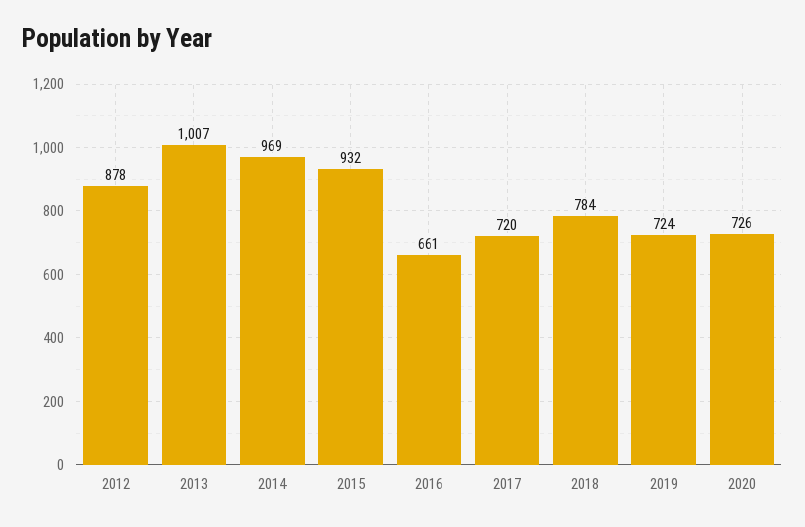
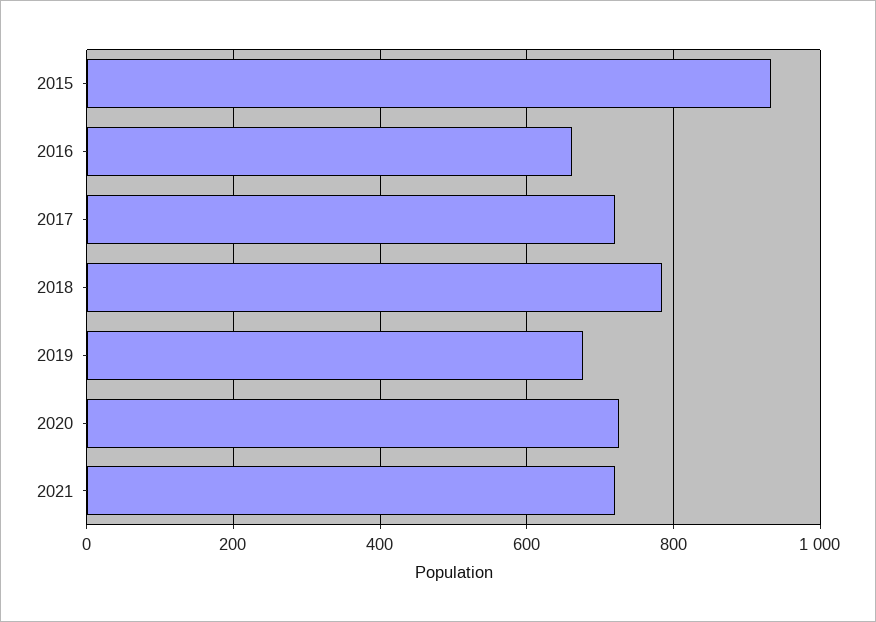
2012: 878 -> none
2013: 1007 -> none
2014: 969 -> none
2019: 724 -> 680
2021: none -> 720

